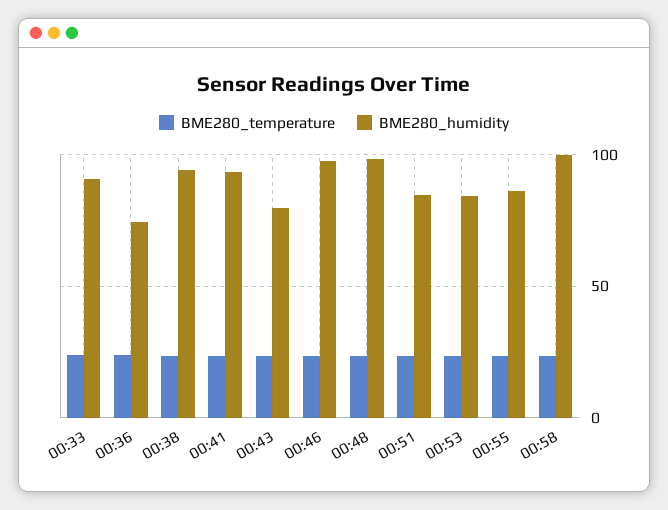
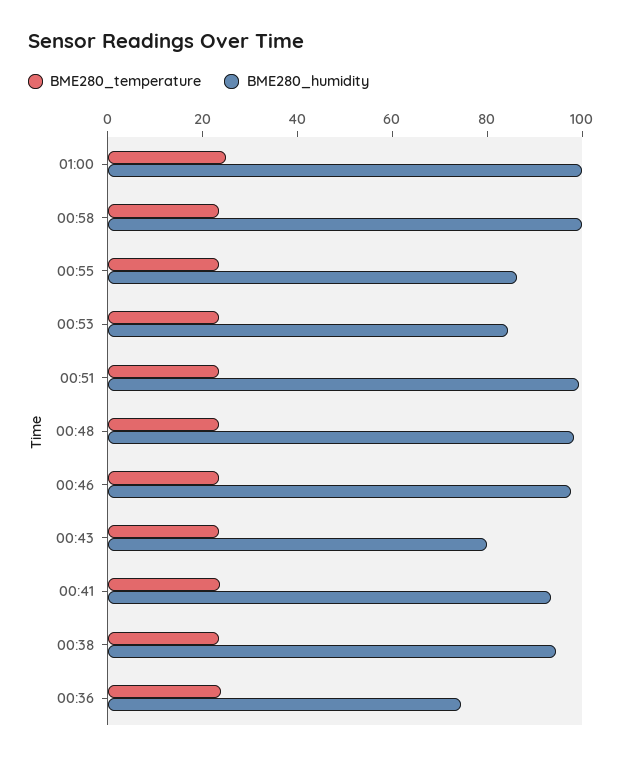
BME280_temperature, 00:33: 25 -> none
BME280_humidity, 00:33: 90 -> none
BME280_humidity, 00:51: 85 -> 100
BME280_temperature, 01:00: none -> 25
BME280_humidity, 01:00: none -> 100

